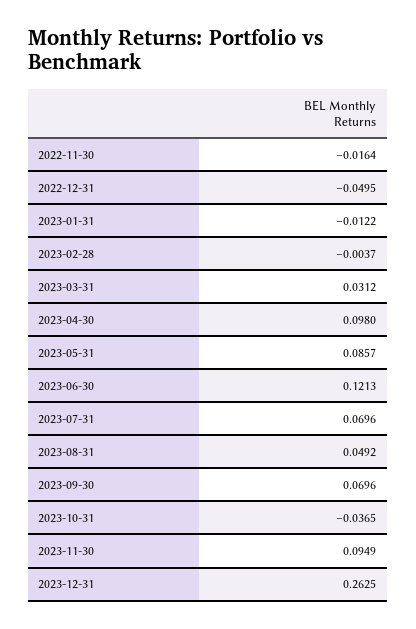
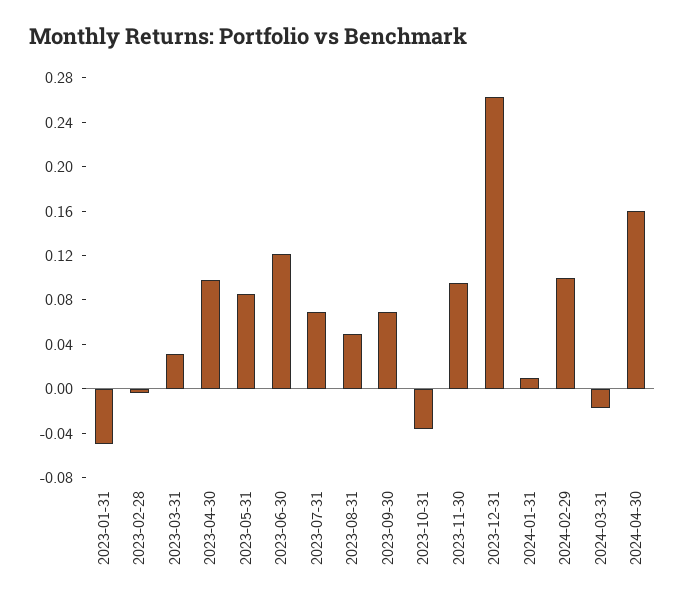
2022-11-30: -0.0164 -> none
2022-12-31: -0.0495 -> none
2023-01-31: -0.0122 -> -0.05
2024-01-31: none -> 0.01
2024-02-29: none -> 0.1
2024-03-31: none -> -0.02
2024-04-30: none -> 0.16

